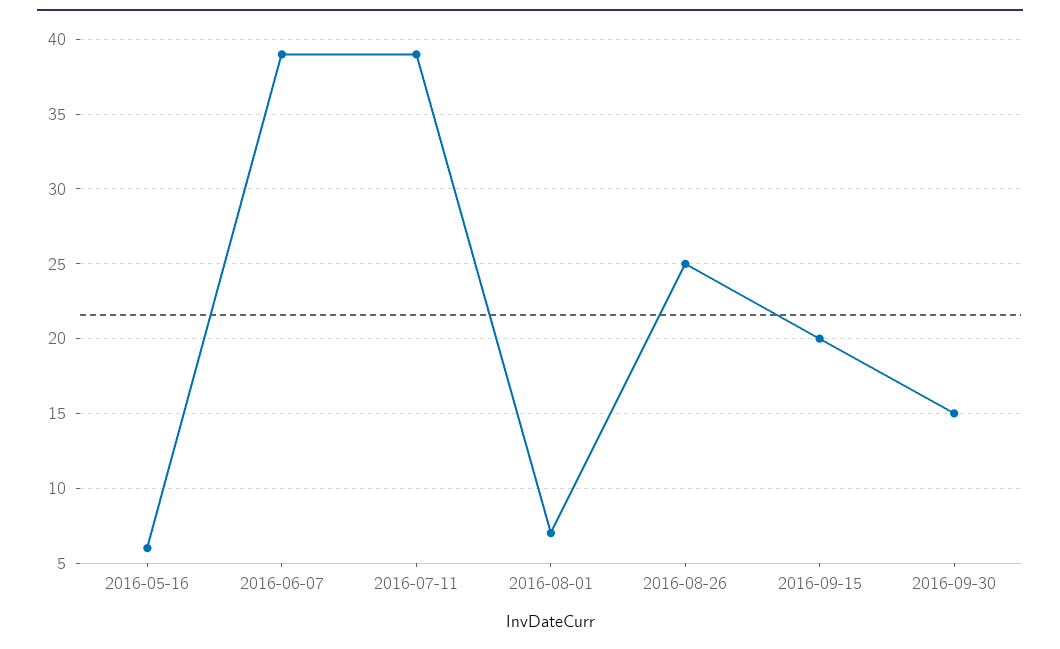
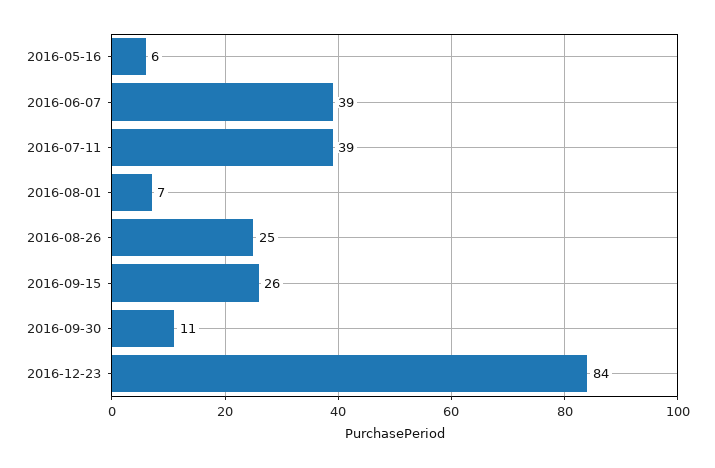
2016-09-15: 20 -> 26
2016-09-30: 15 -> 11
2016-12-23: none -> 84

